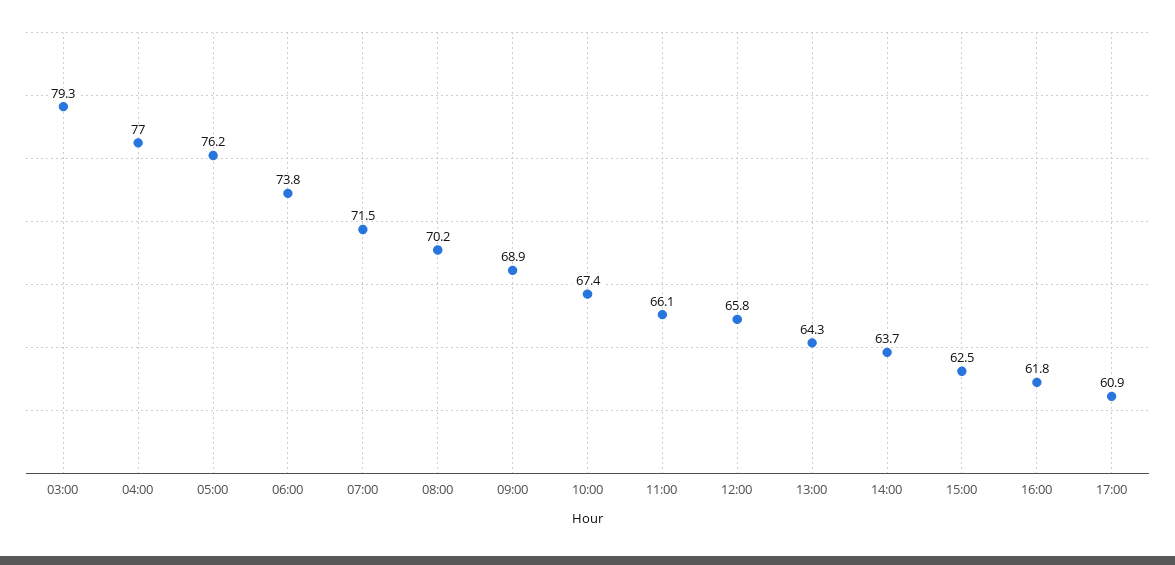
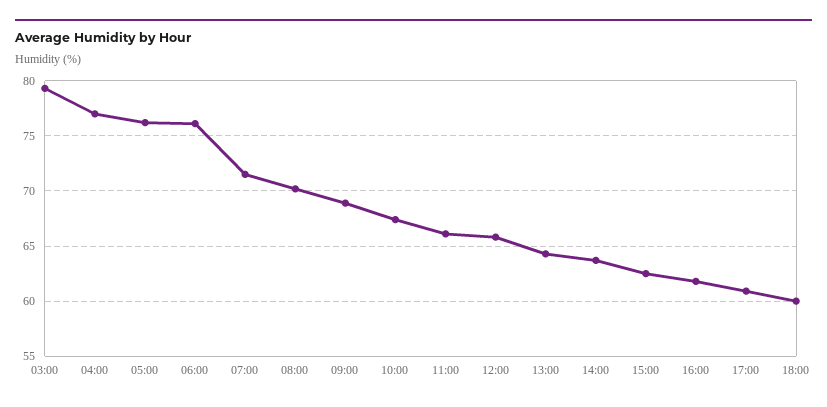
06:00: 73.8 -> 76
18:00: none -> 60

